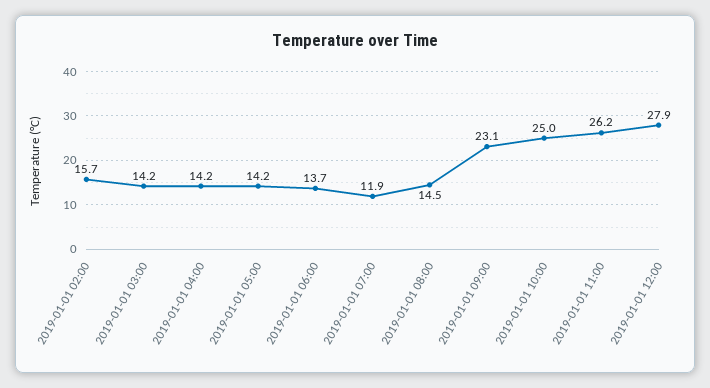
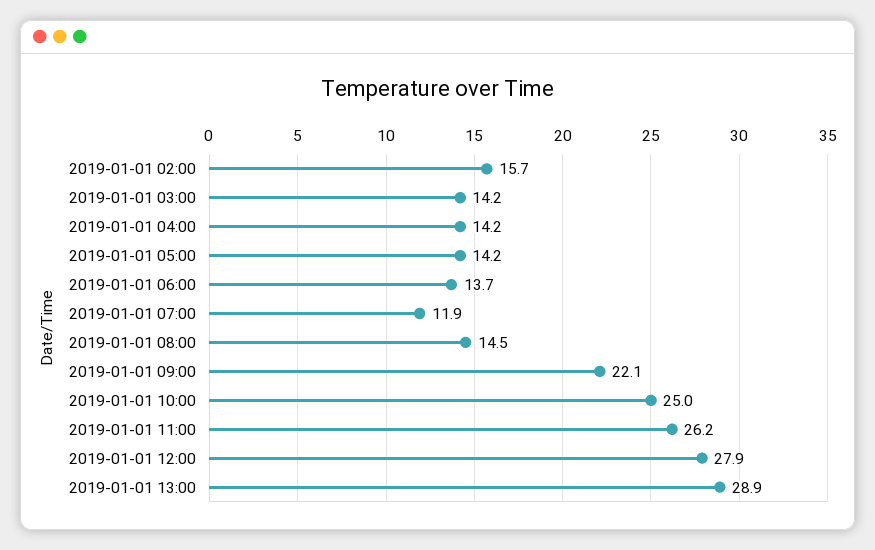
2019-01-01 09:00: 23.1 -> 22.1
2019-01-01 13:00: none -> 28.9

